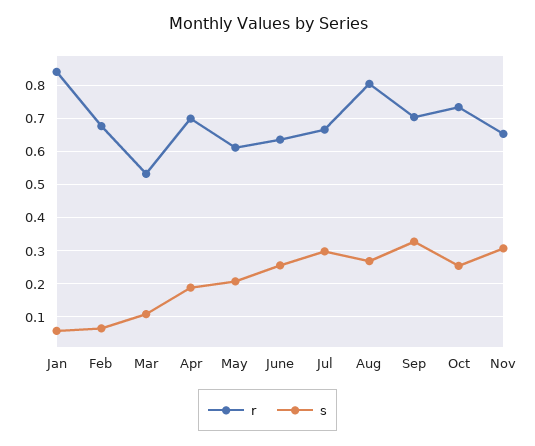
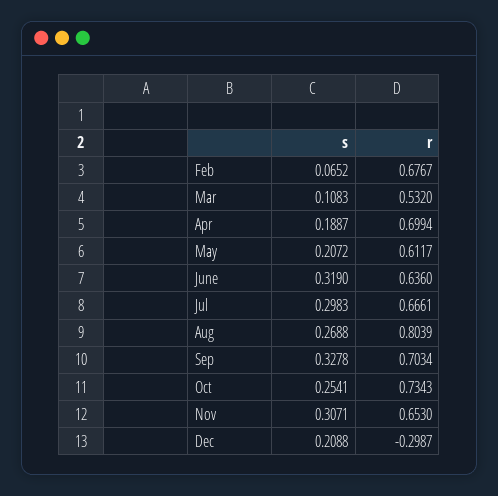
r, Jan: 0.84 -> none
s, Jan: 0.06 -> none
s, June: 0.26 -> 0.319
s, Dec: none -> 0.2088
r, Dec: none -> -0.2987

